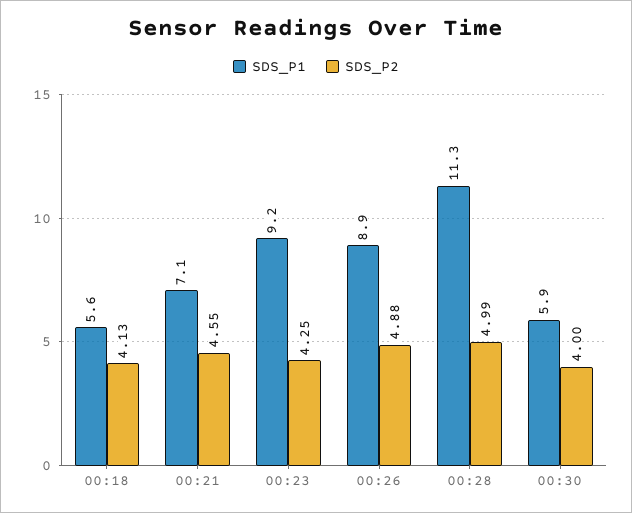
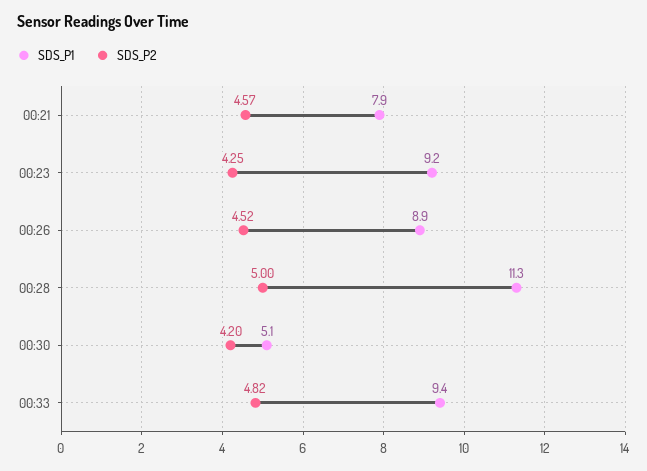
SDS_P1, 00:18: 5.6 -> none
SDS_P2, 00:18: 4.13 -> none
SDS_P1, 00:21: 7.1 -> 7.9
SDS_P2, 00:21: 4.55 -> 4.57
SDS_P2, 00:26: 4.88 -> 4.52
SDS_P2, 00:28: 4.99 -> 5
SDS_P1, 00:30: 5.9 -> 5.1
SDS_P2, 00:30: 4 -> 4.2
SDS_P1, 00:33: none -> 9.4
SDS_P2, 00:33: none -> 4.82

